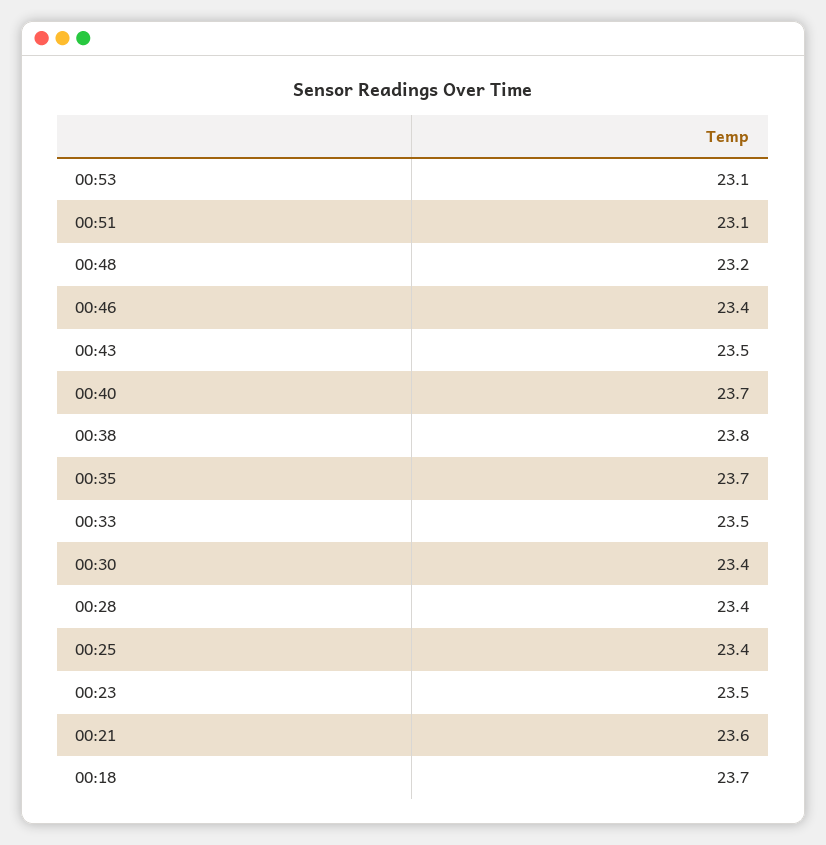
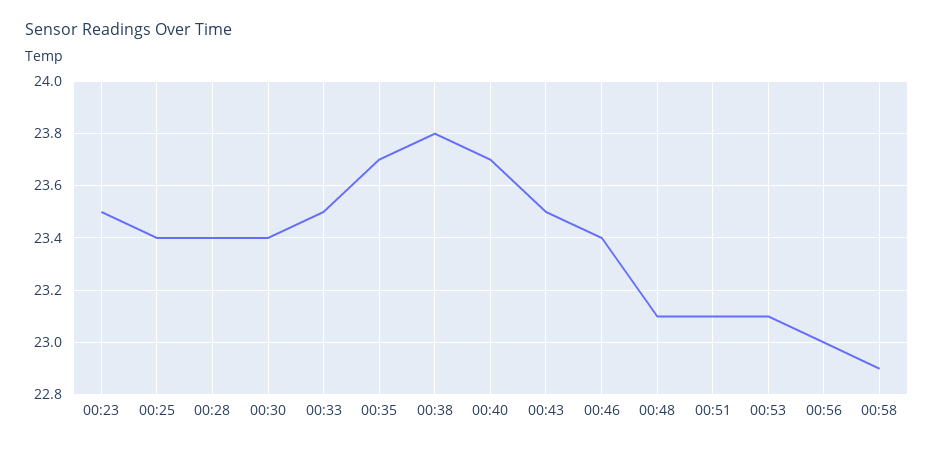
00:48: 23.2 -> 23.1
00:21: 23.6 -> none
00:18: 23.7 -> none
00:56: none -> 23
00:58: none -> 22.9

